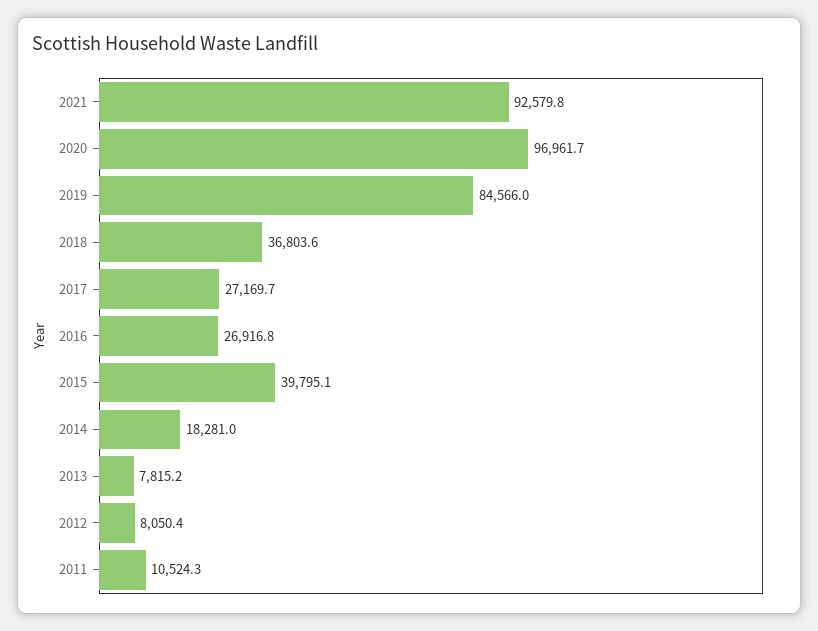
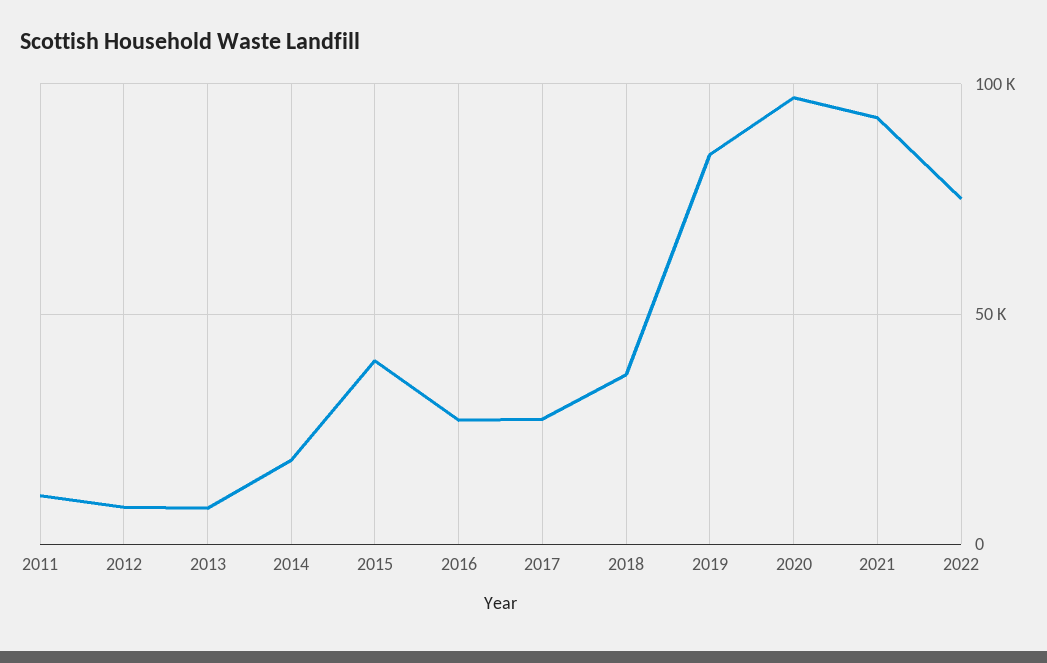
2022: none -> 75000

